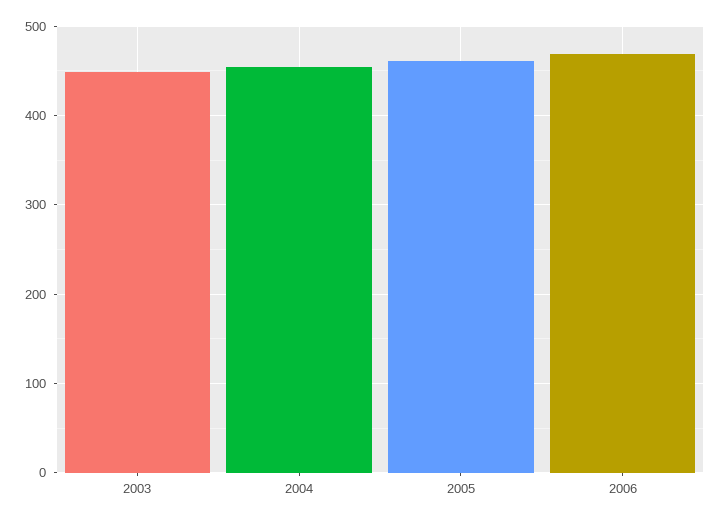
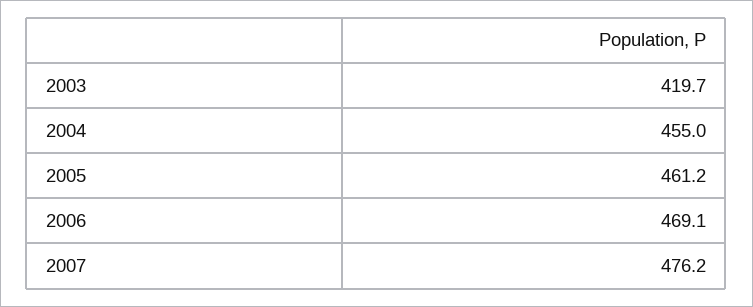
2003: 450 -> 419.7
2007: none -> 476.2

